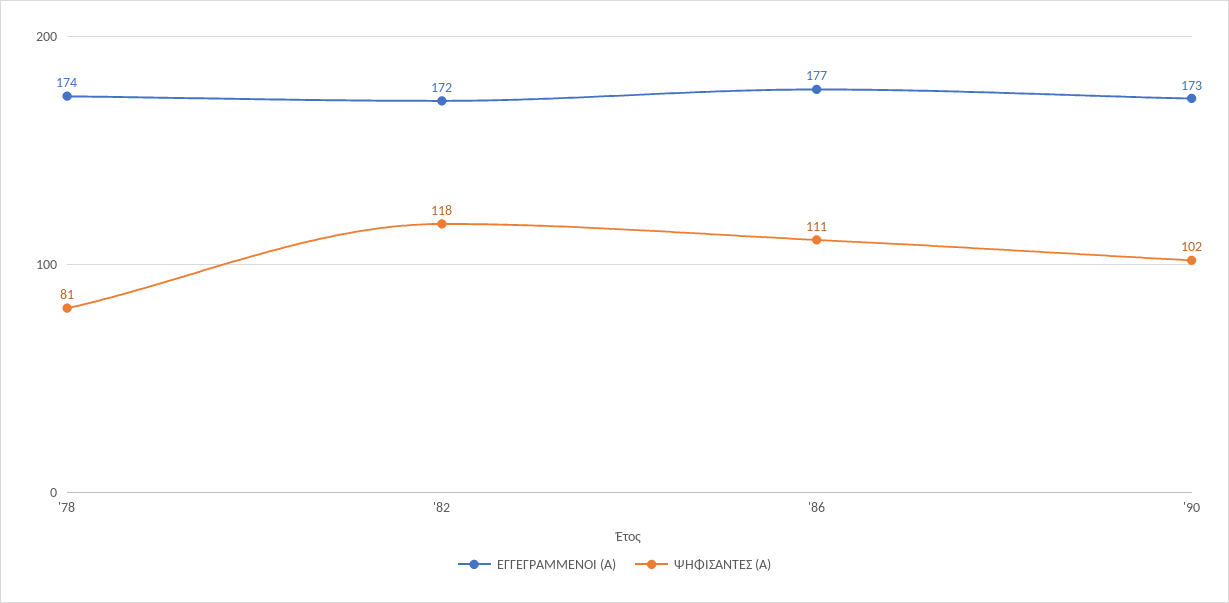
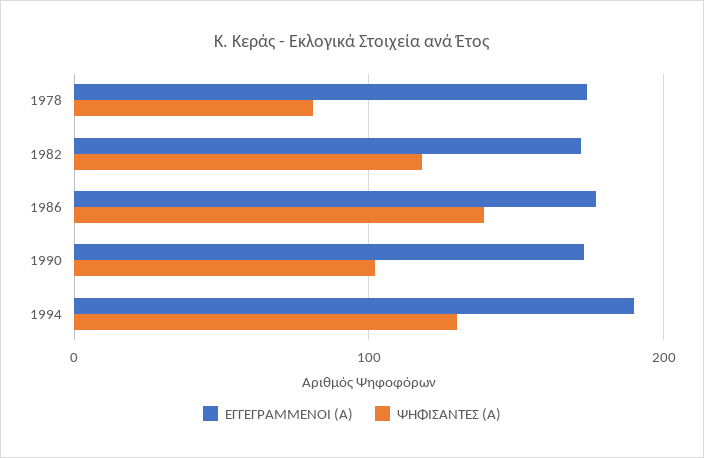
ΨΗΦΙΣΑΝΤΕΣ (Α), '86: 111 -> 140
ΕΓΓΕΓΡΑΜΜΕΝΟΙ (Α), 1994: none -> 190
ΨΗΦΙΣΑΝΤΕΣ (Α), 1994: none -> 130

